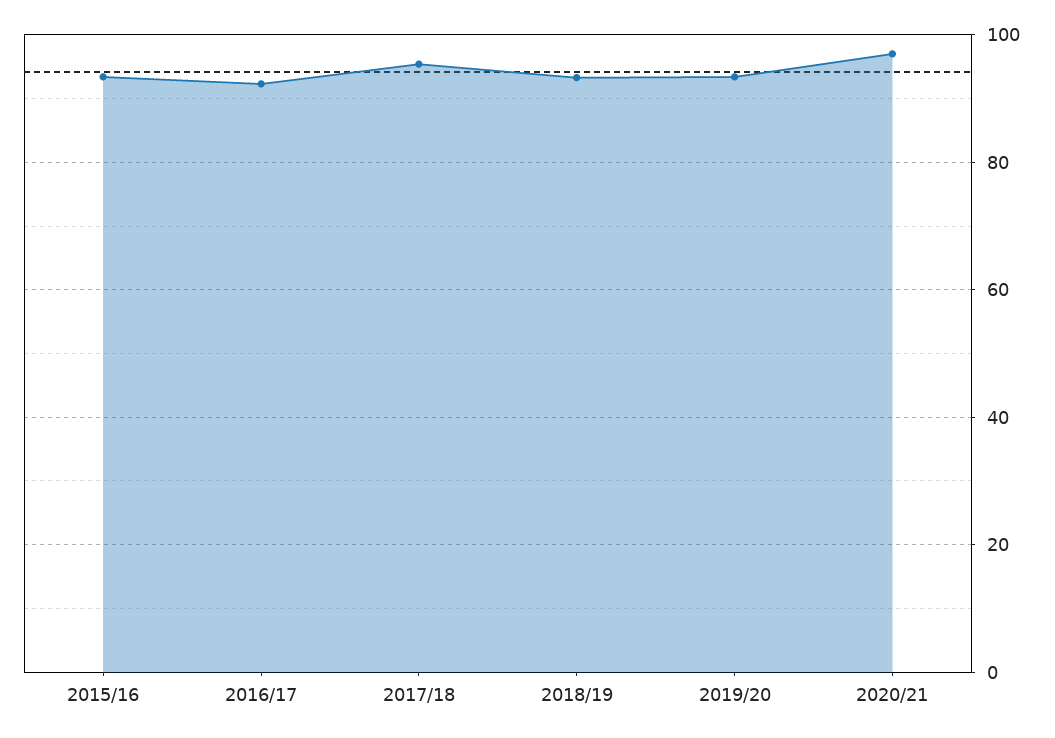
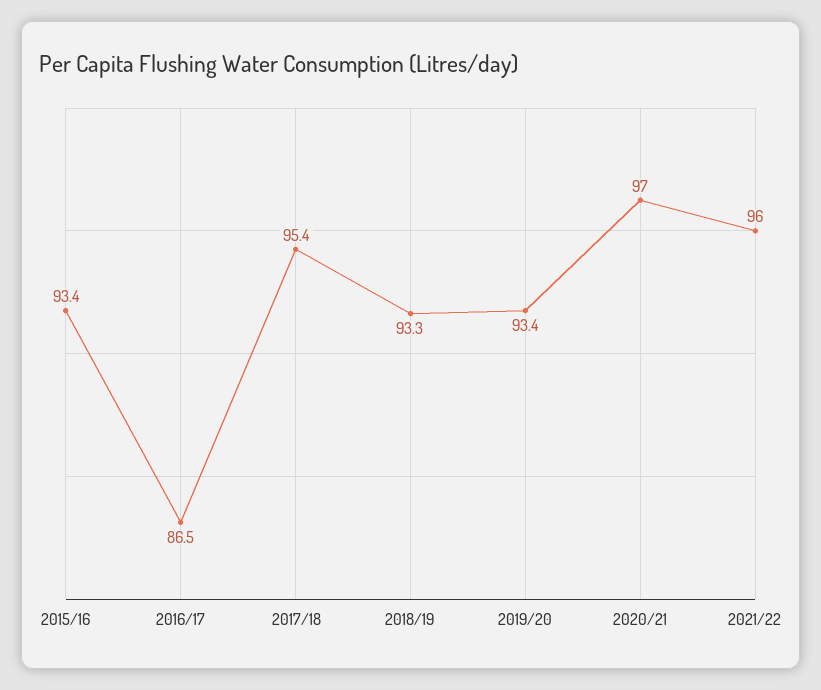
2016/17: 92 -> 86.5
2021/22: none -> 96

